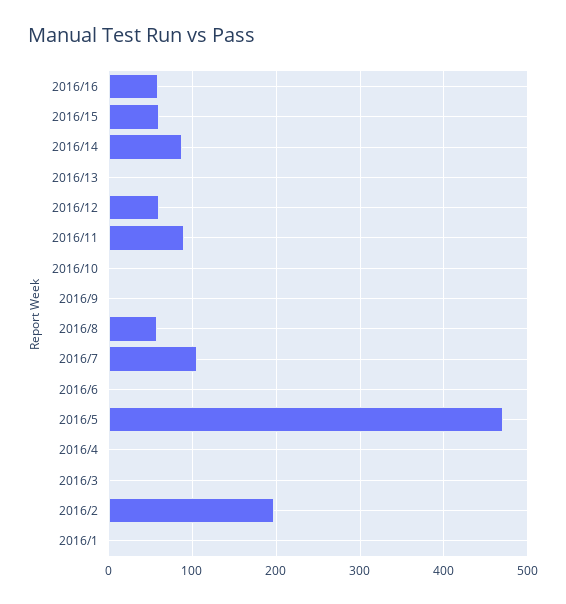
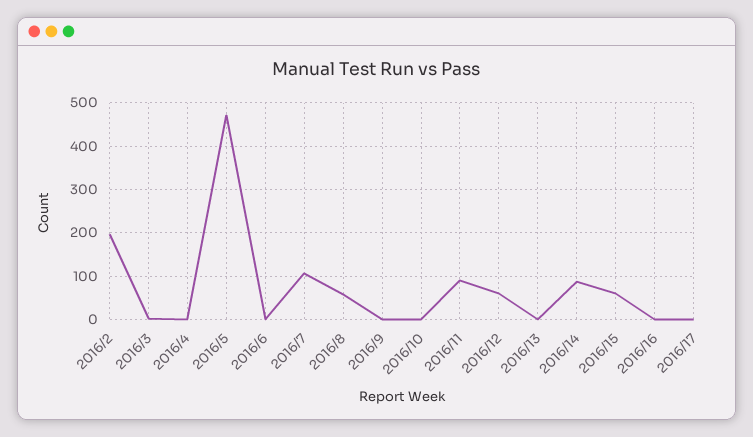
2016/16: 60 -> 0
2016/1: 0 -> none
2016/17: none -> 0

